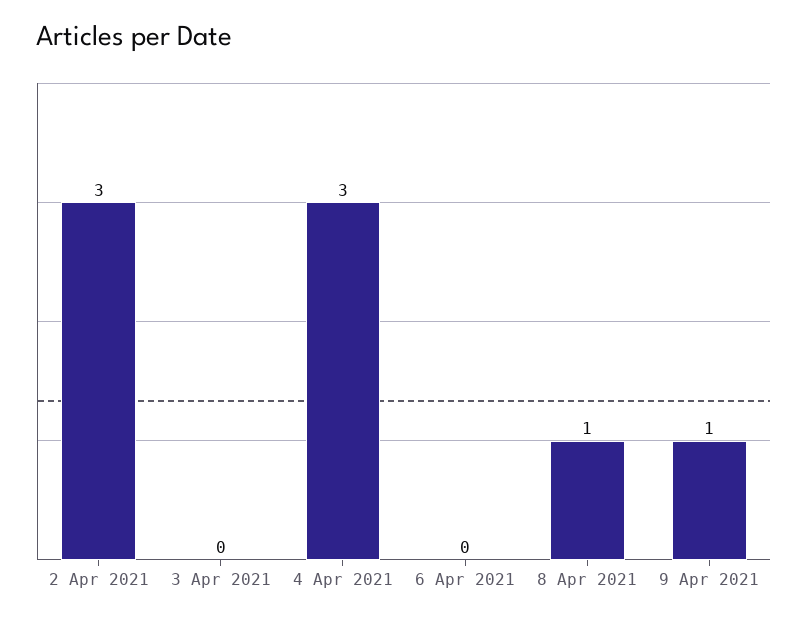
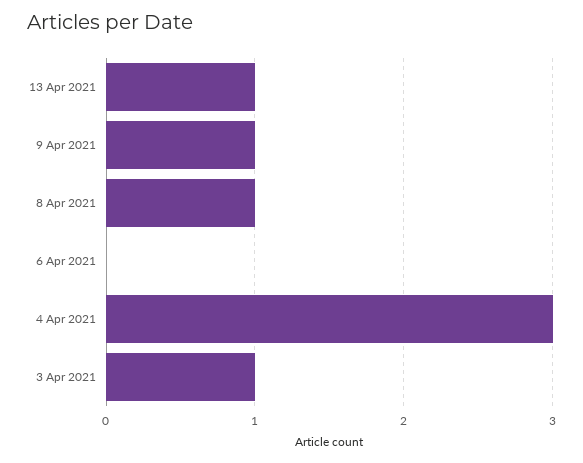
2 Apr 2021: 3 -> none
3 Apr 2021: 0 -> 1
13 Apr 2021: none -> 1

